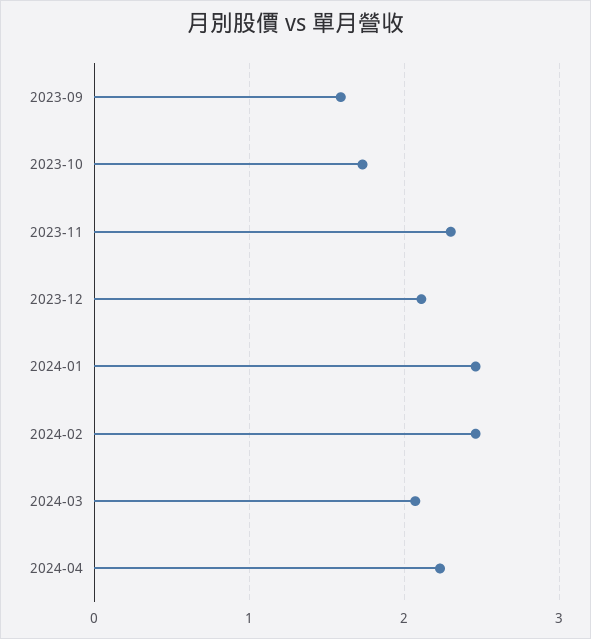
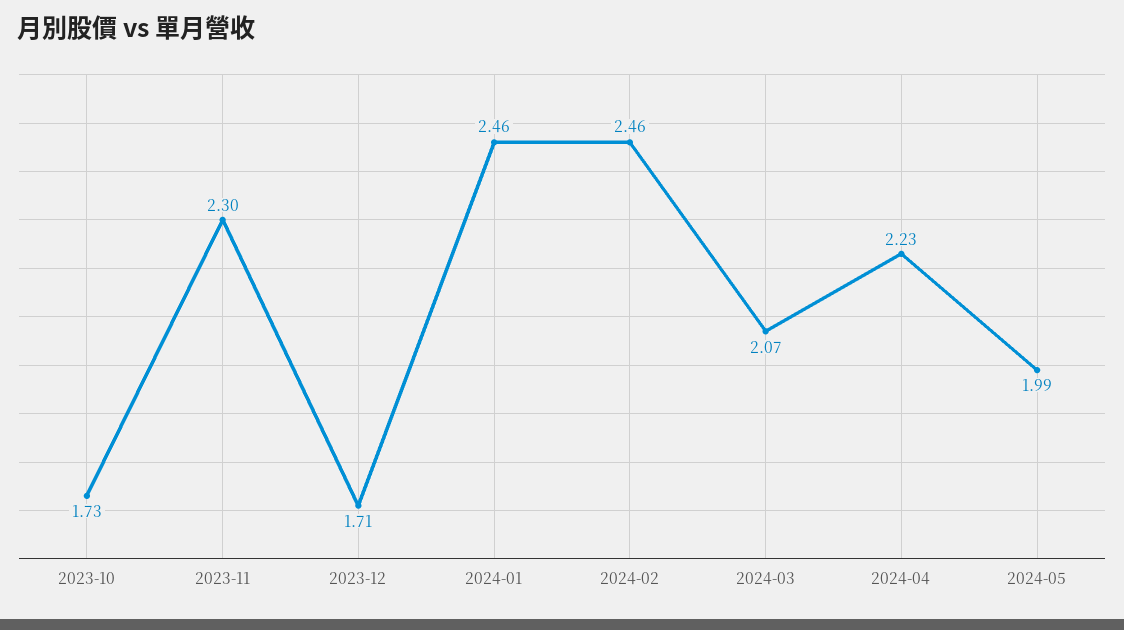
2023-09: 1.6 -> none
2023-12: 2.1 -> 1.71
2024-05: none -> 1.99

